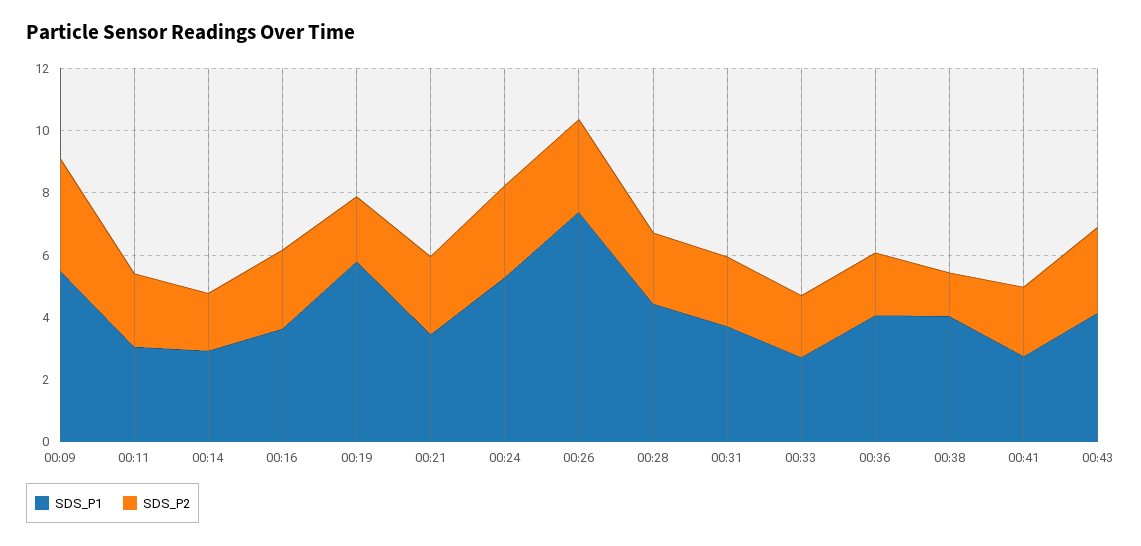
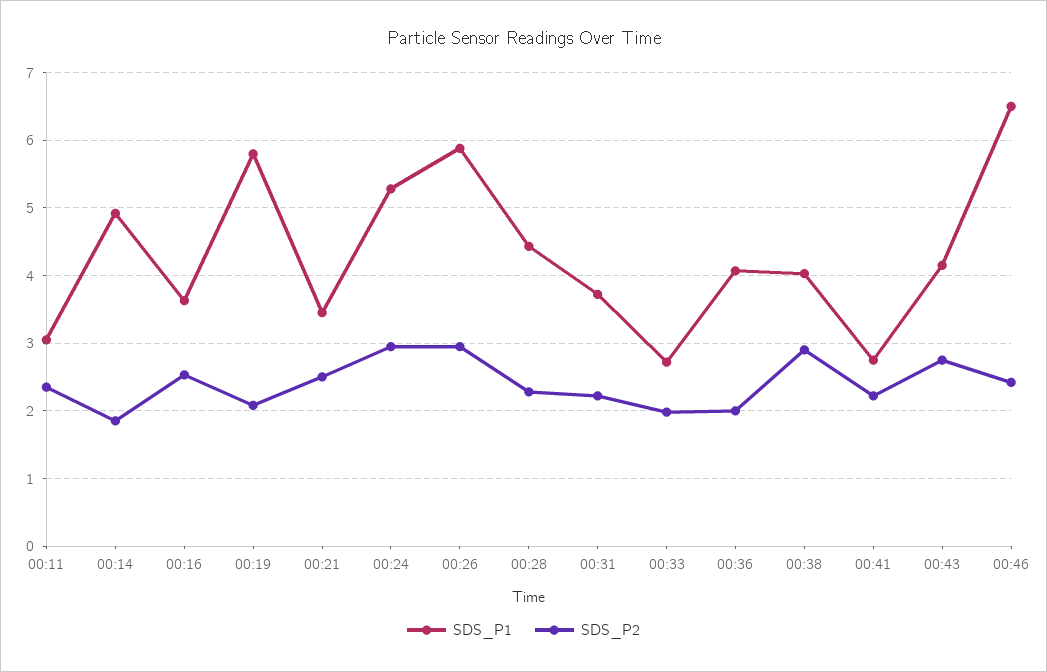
SDS_P1, 00:09: 5.5 -> none
SDS_P2, 00:09: 3.5 -> none
SDS_P1, 00:14: 3 -> 4.9
SDS_P1, 00:26: 7.5 -> 5.9
SDS_P2, 00:38: 1.5 -> 2.9
SDS_P1, 00:46: none -> 6.5
SDS_P2, 00:46: none -> 2.4

